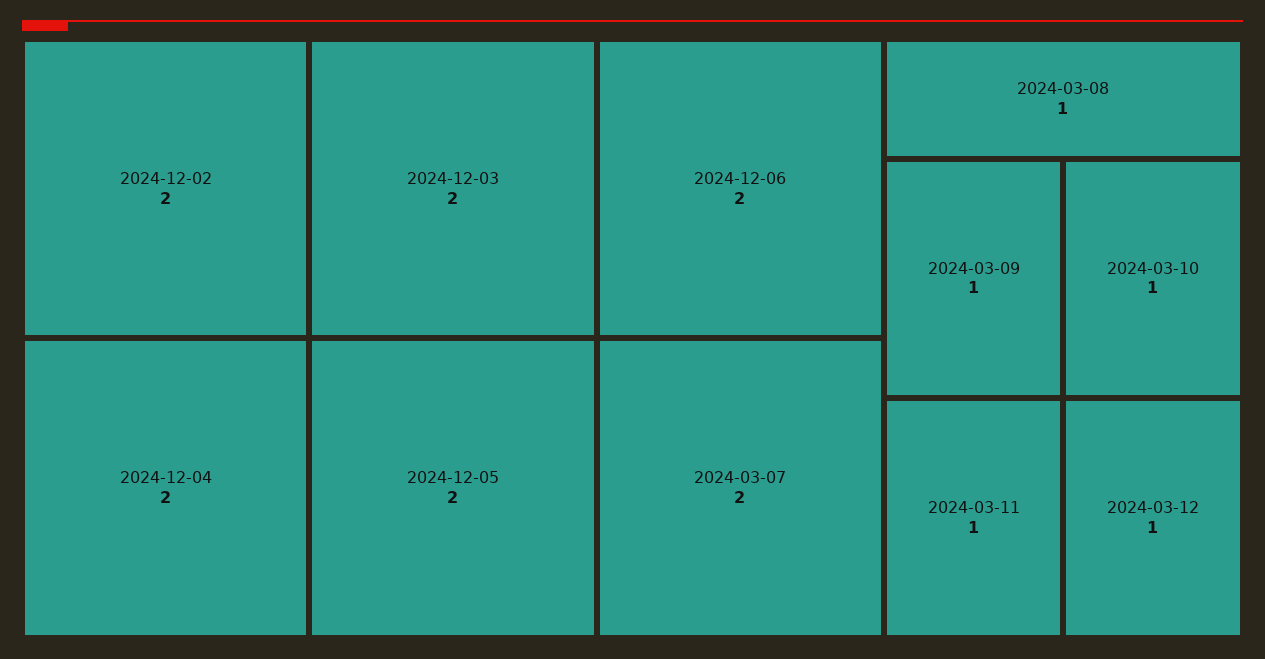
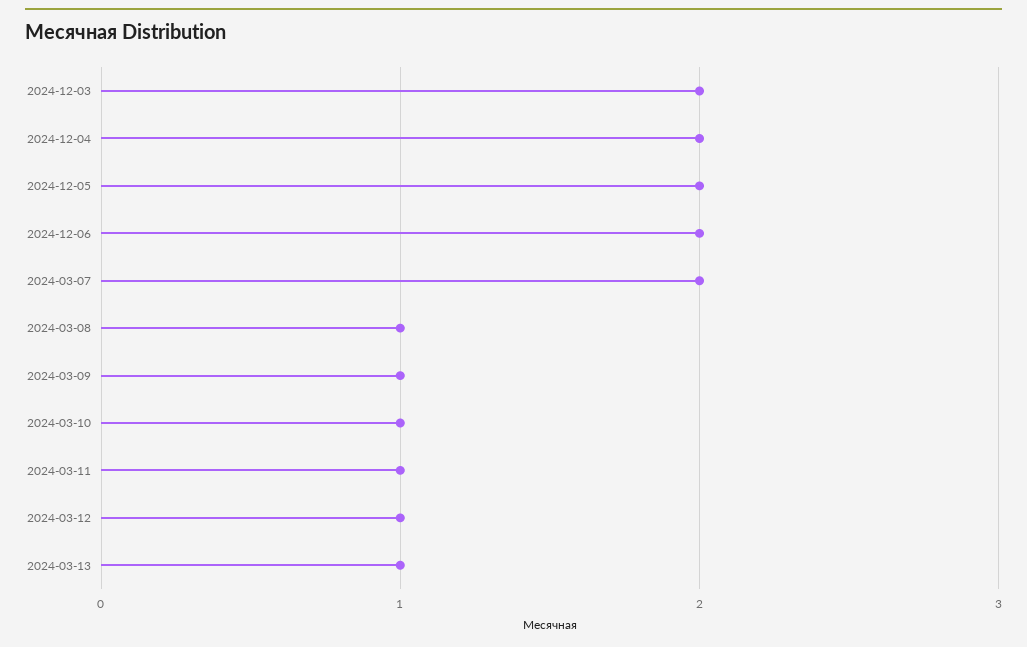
2024-12-02: 2 -> none
2024-03-13: none -> 1

